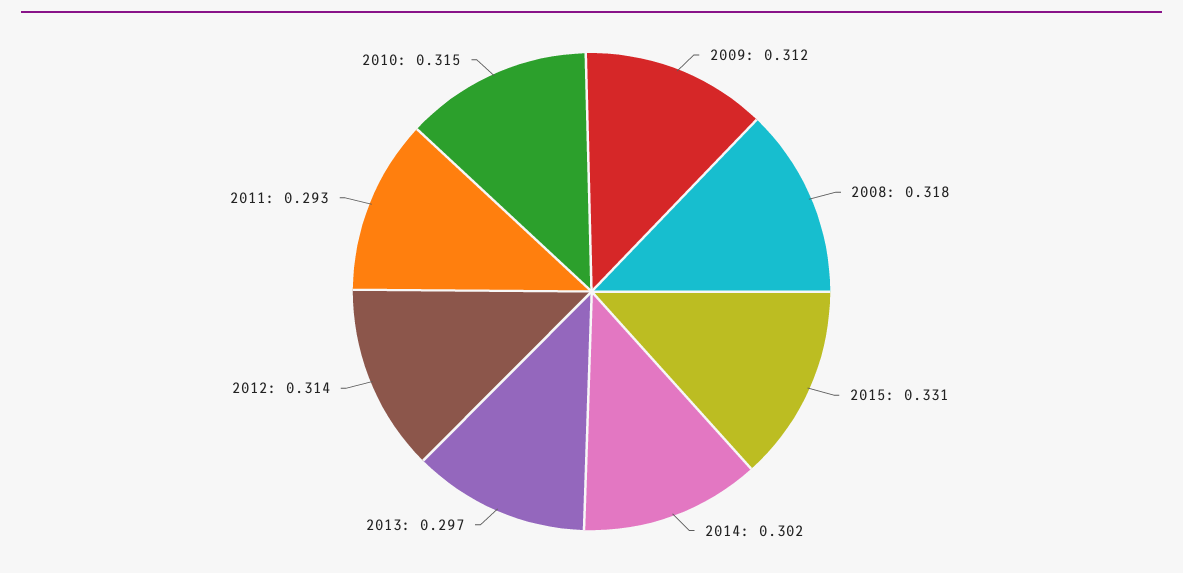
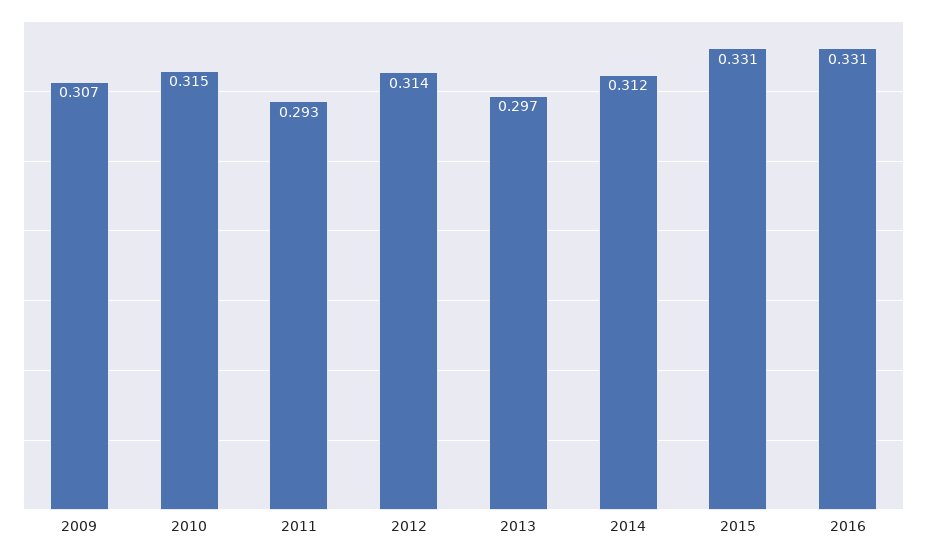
2009: 0.312 -> 0.307
2008: 0.318 -> none
2014: 0.302 -> 0.312
2016: none -> 0.331

